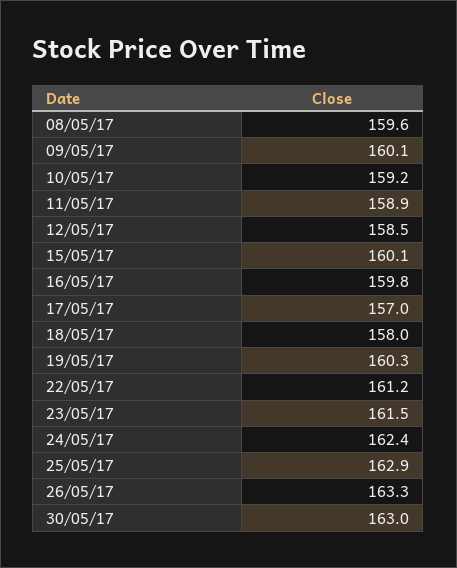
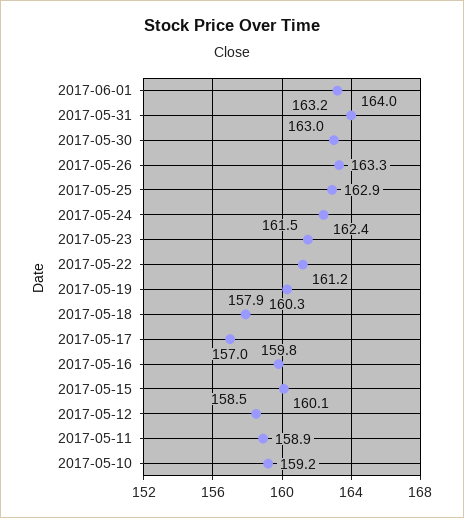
08/05/17: 159.6 -> none
09/05/17: 160.1 -> none
18/05/17: 158 -> 157.9
2017-06-01: none -> 163.2
2017-05-31: none -> 164

